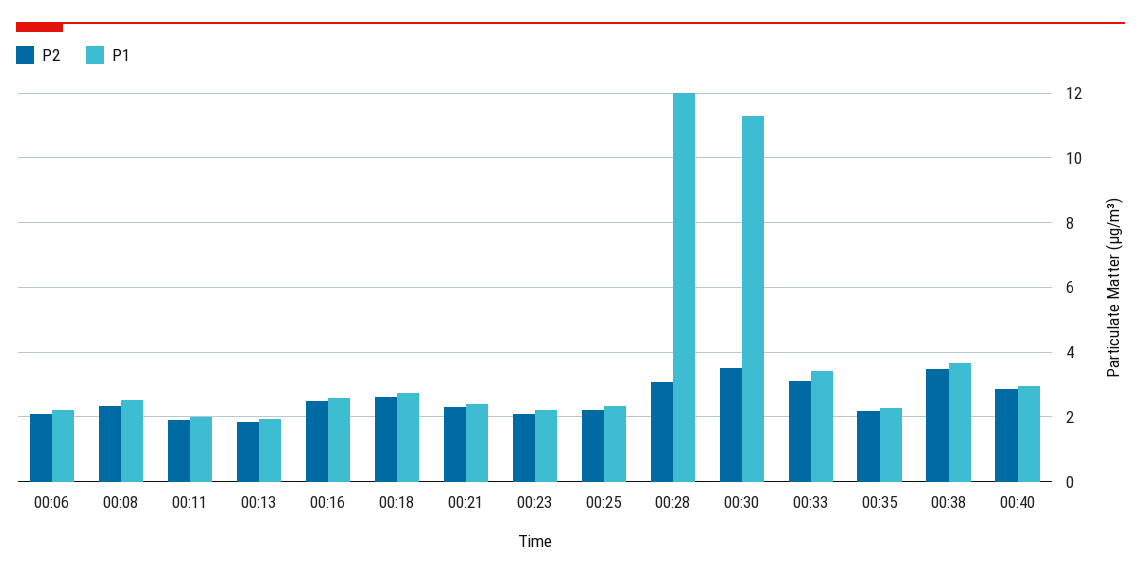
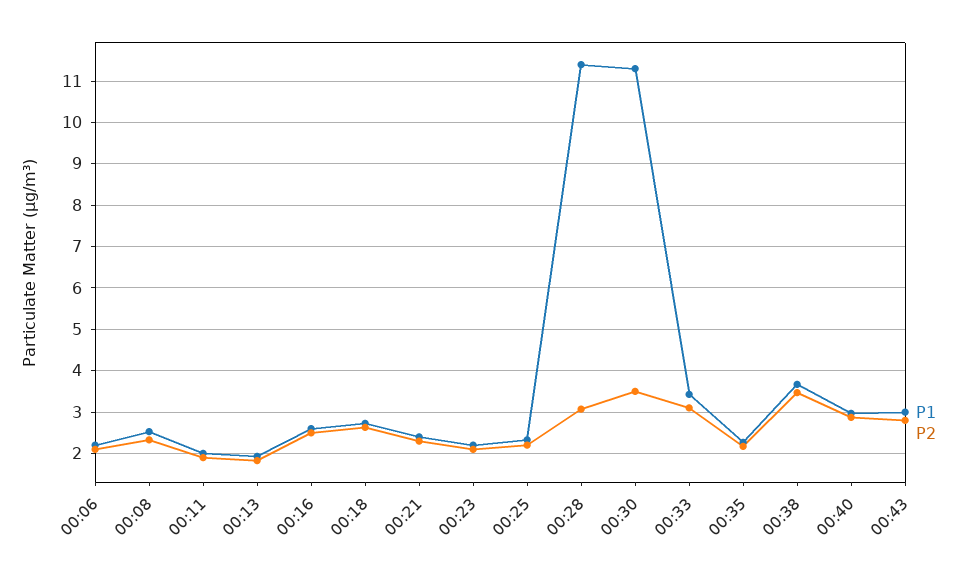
P1, 00:28: 12 -> 11.4
P1, 00:43: none -> 3
P2, 00:43: none -> 2.8

